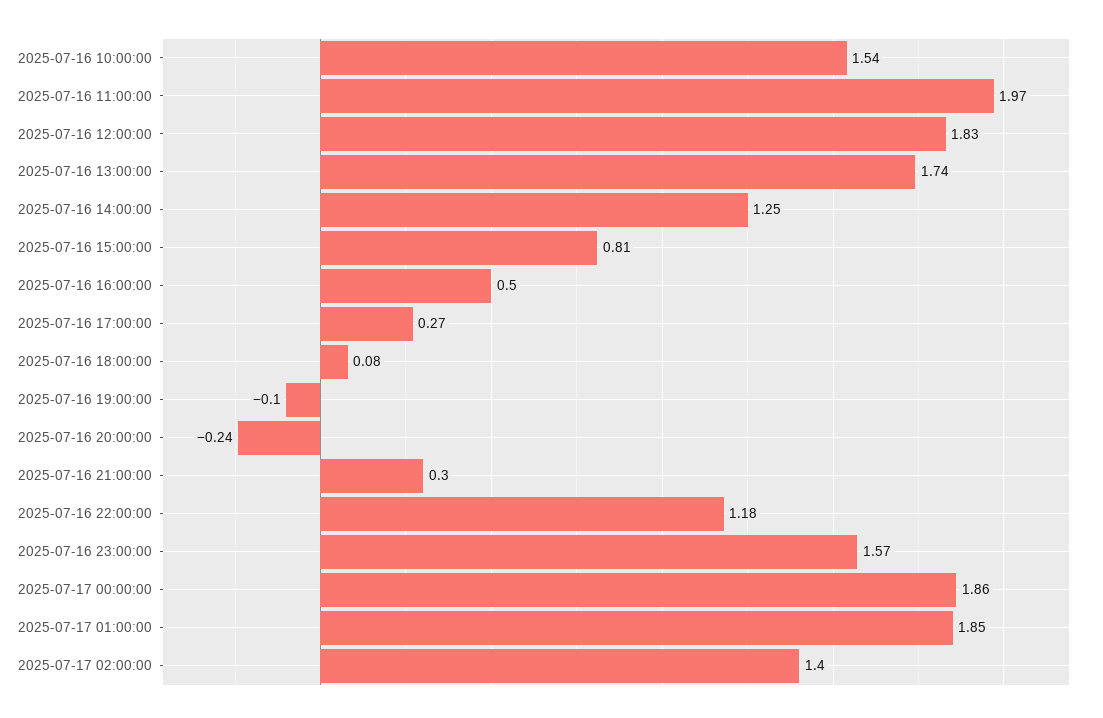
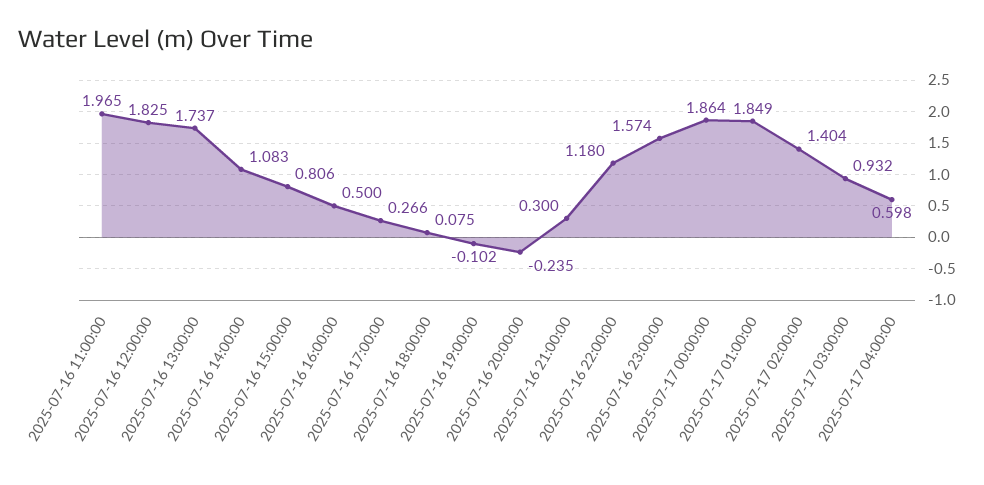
2025-07-16 10:00:00: 1.54 -> none
2025-07-16 14:00:00: 1.25 -> 1.083
2025-07-17 03:00:00: none -> 0.932
2025-07-17 04:00:00: none -> 0.598

